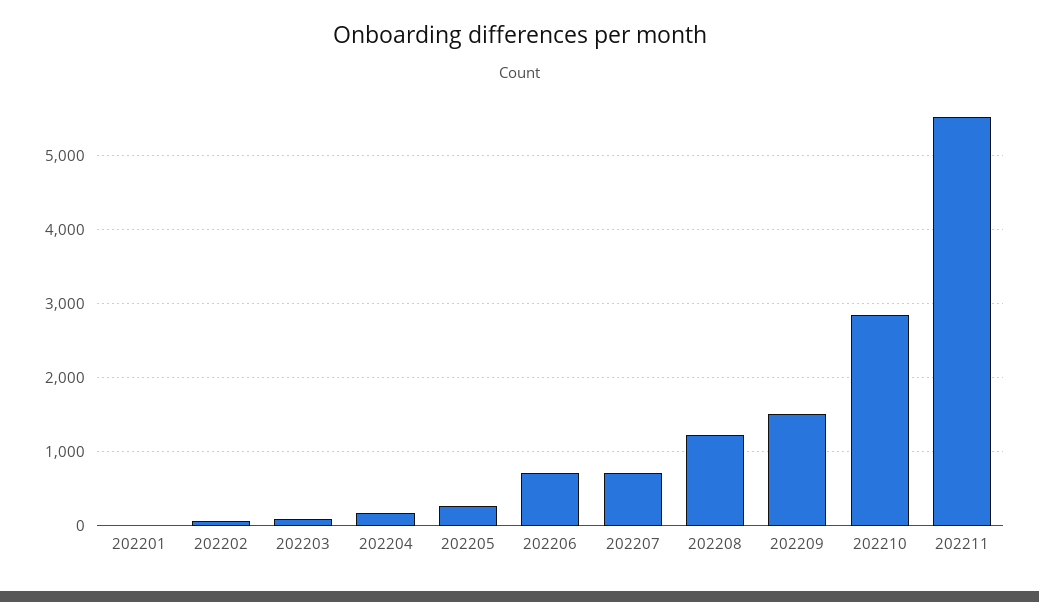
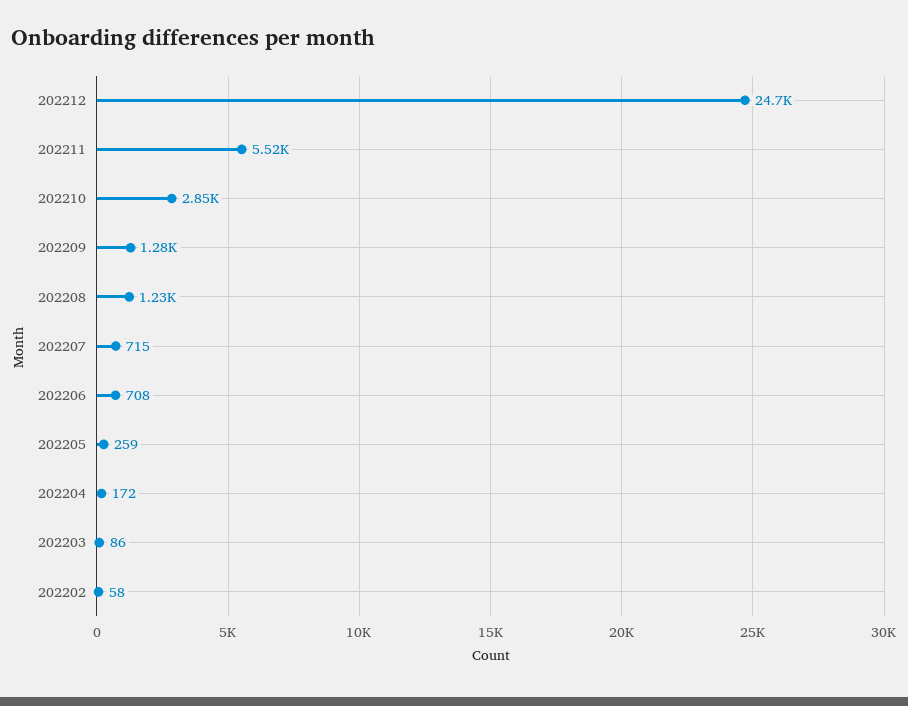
202201: 0 -> none
202209: 1500 -> 1280
202212: none -> 24700

